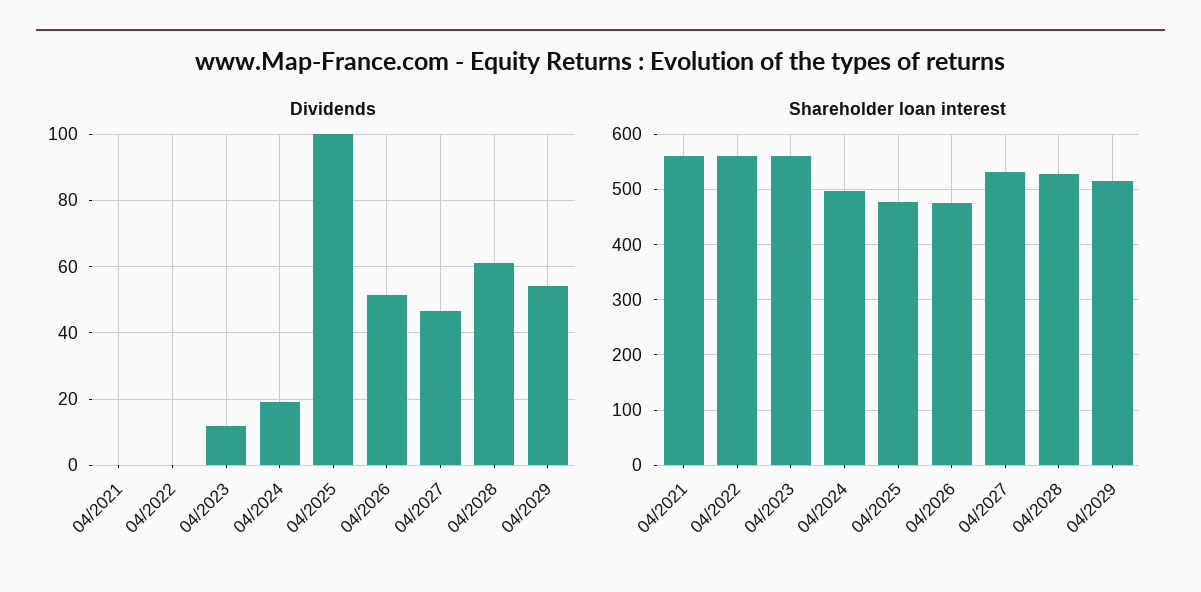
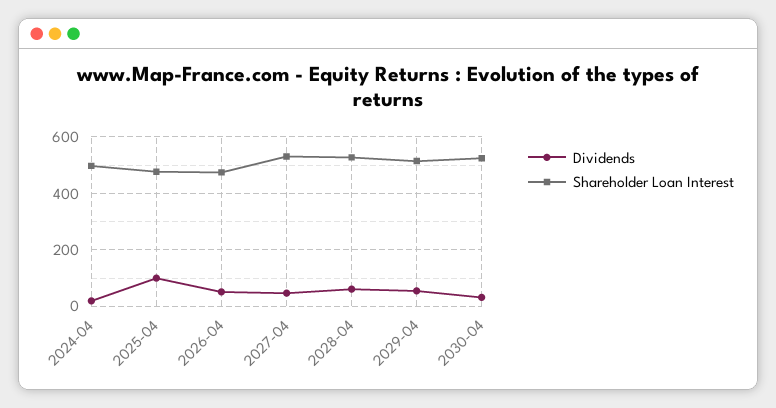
Dividends, 04/2021: 0 -> none
Dividends, 04/2022: 0 -> none
Dividends, 04/2023: 12 -> none
Shareholder loan interest, 04/2021: 560 -> none
Shareholder loan interest, 04/2022: 560 -> none
Shareholder loan interest, 04/2023: 560 -> none
Dividends, 2030-04: none -> 25
Shareholder loan interest, 2030-04: none -> 525

